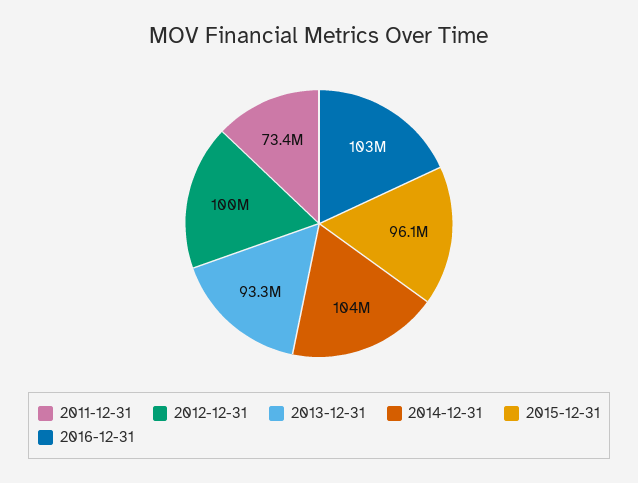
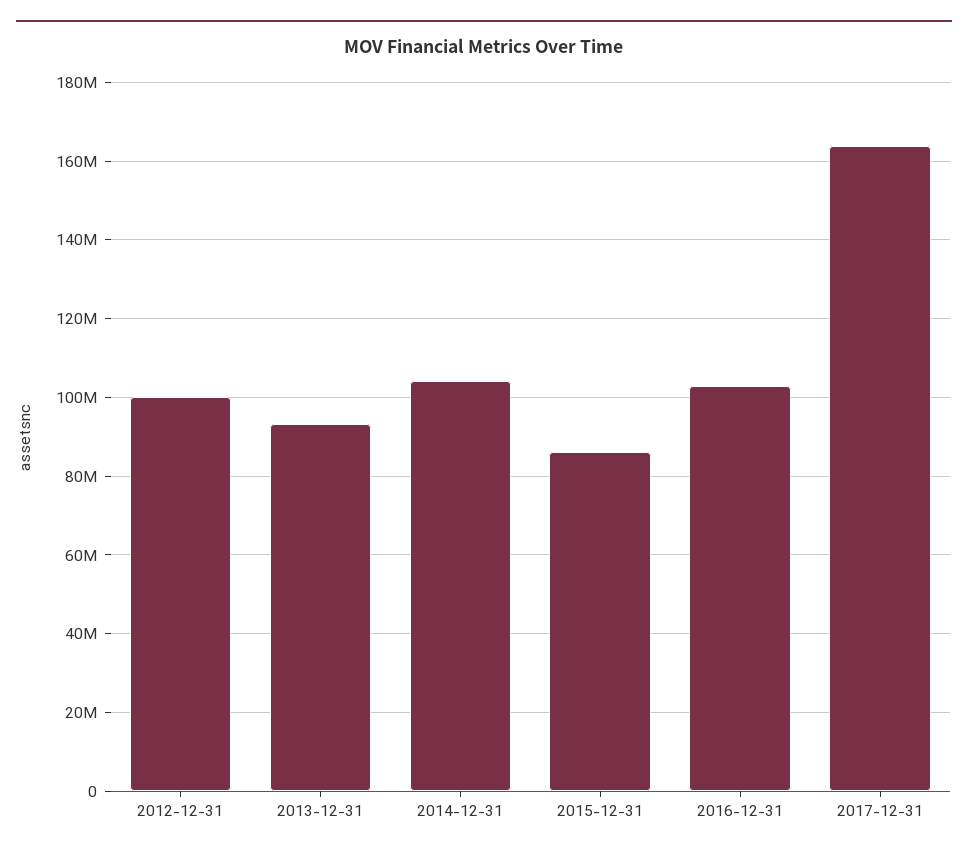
2011-12-31: 73400000 -> none
2015-12-31: 96100000 -> 86000000
2017-12-31: none -> 164000000

